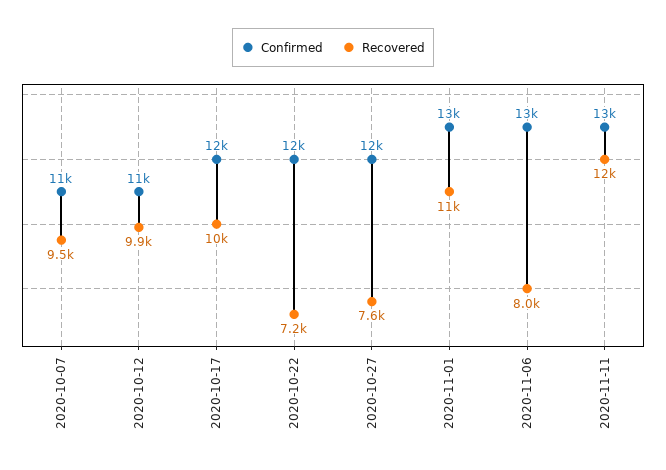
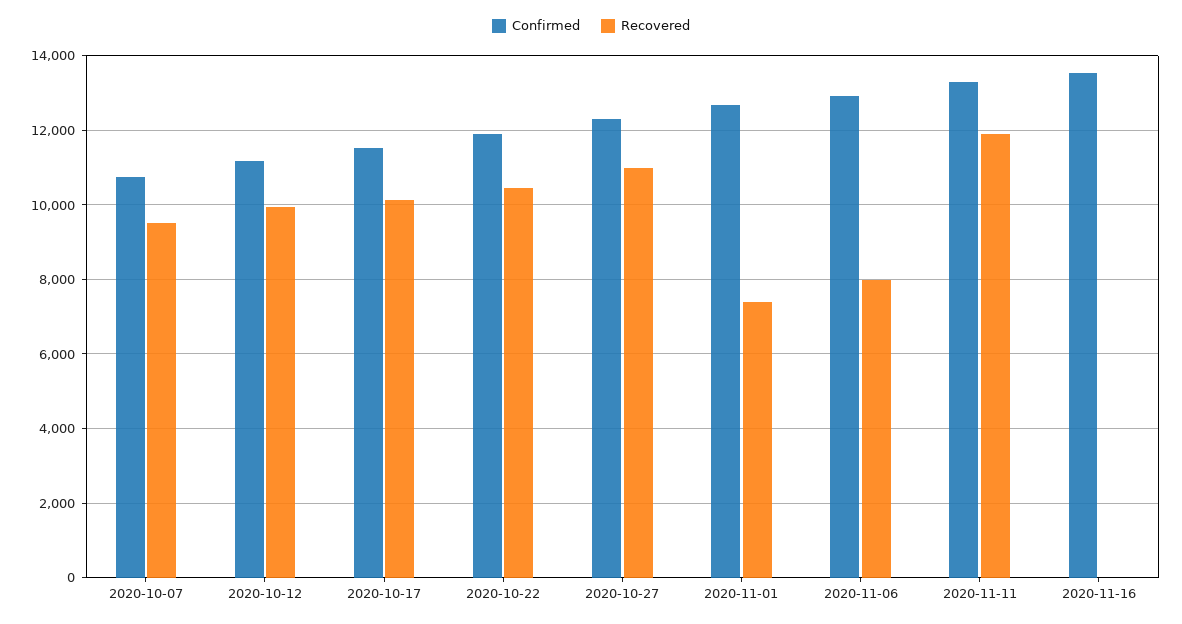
Recovered, 2020-10-22: 7200 -> 10400
Recovered, 2020-10-27: 7600 -> 11000
Recovered, 2020-11-01: 11000 -> 7400
Confirmed, 2020-11-16: none -> 13600
Recovered, 2020-11-16: none -> 0

